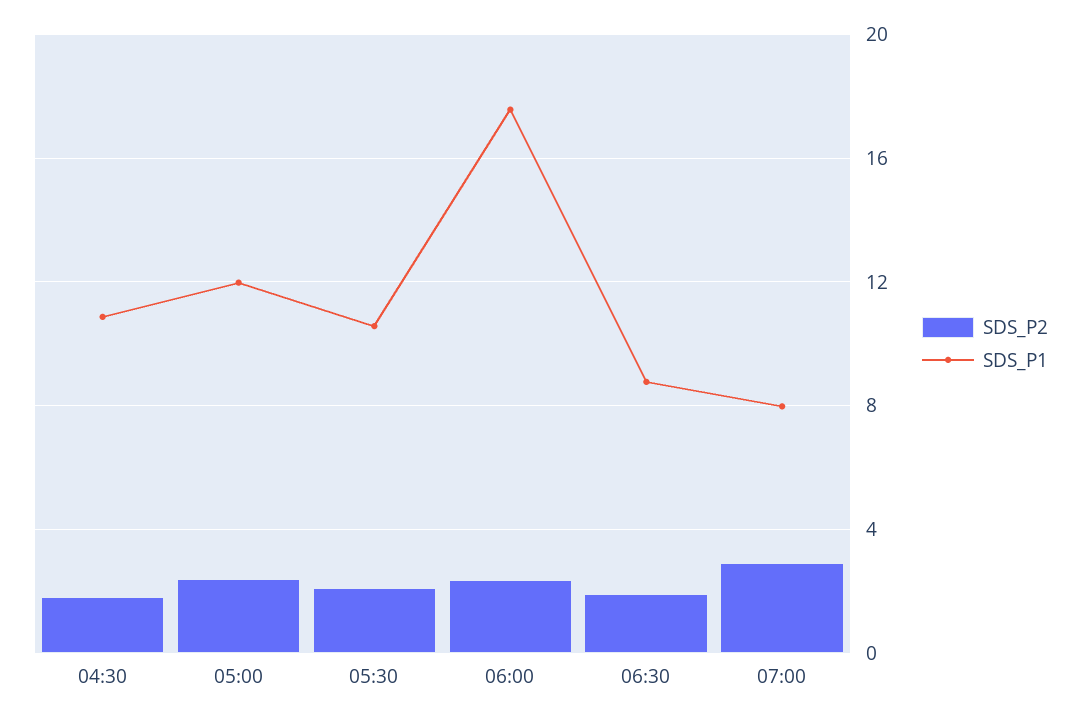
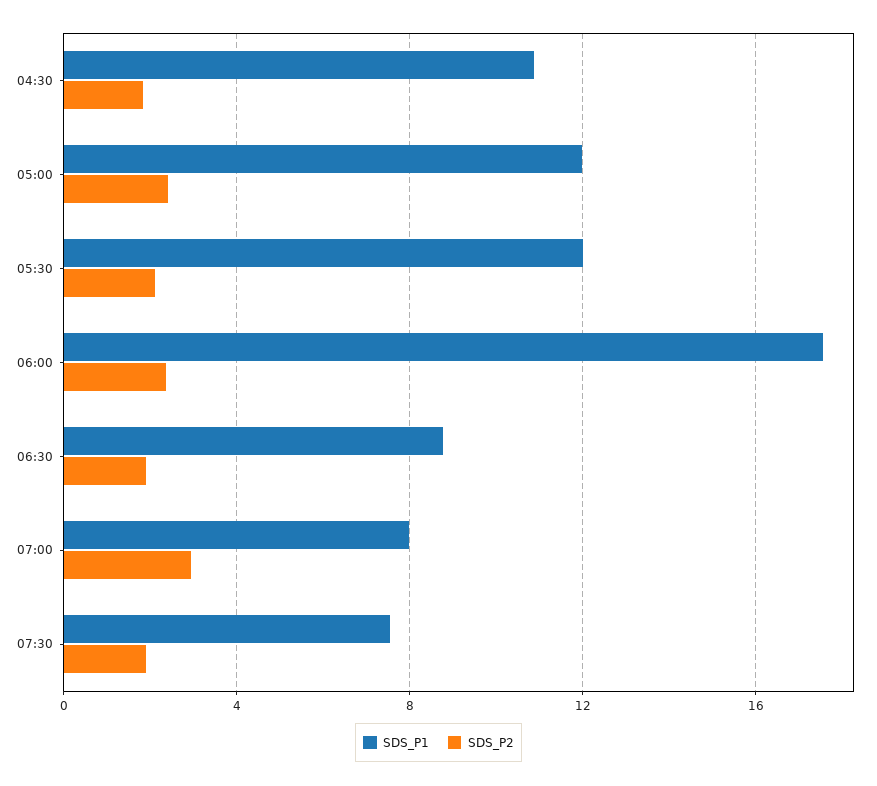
SDS_P1, 05:30: 10.5 -> 12
SDS_P1, 07:30: none -> 7.5
SDS_P2, 07:30: none -> 2

